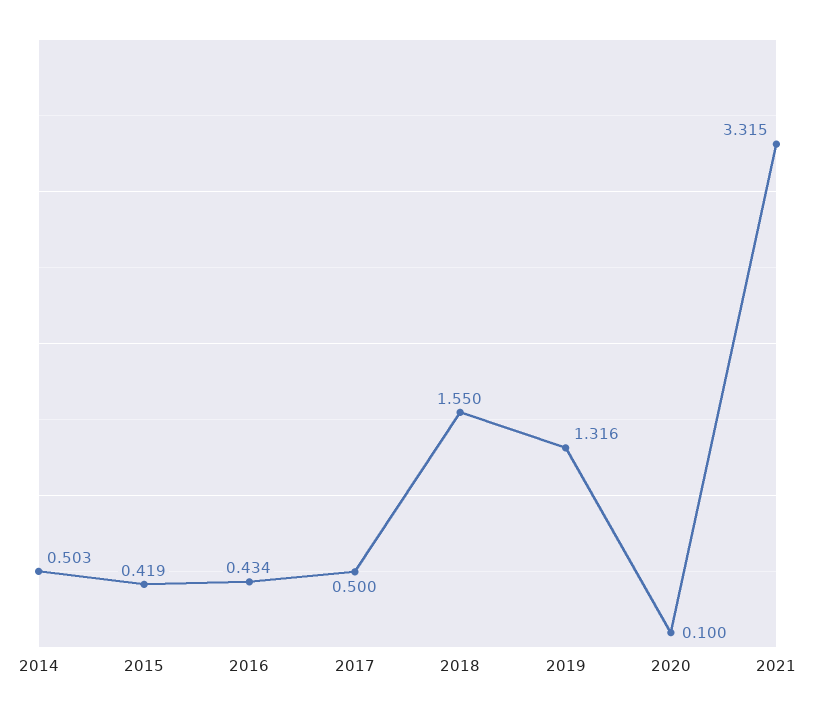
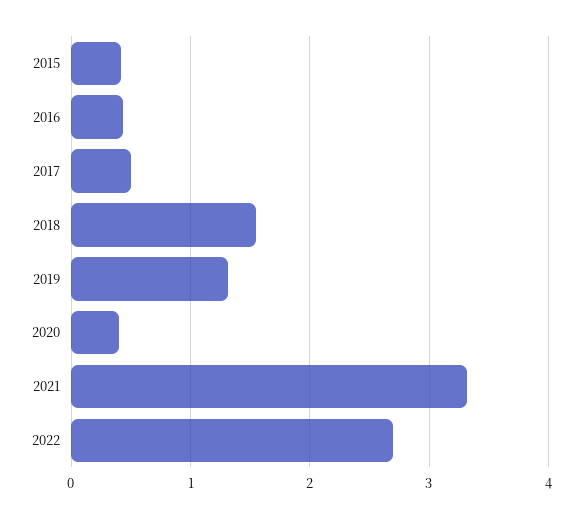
2014: 0.503 -> none
2020: 0.1 -> 0.4
2022: none -> 2.7

